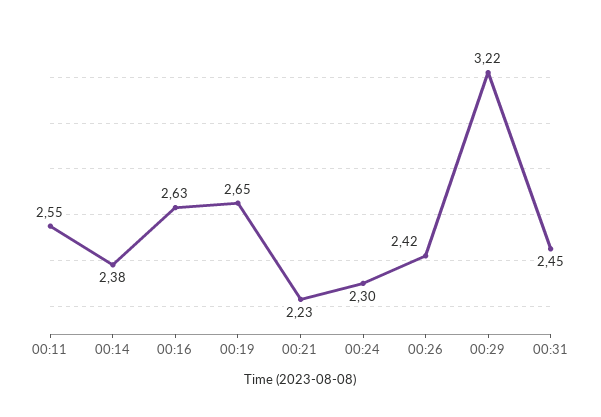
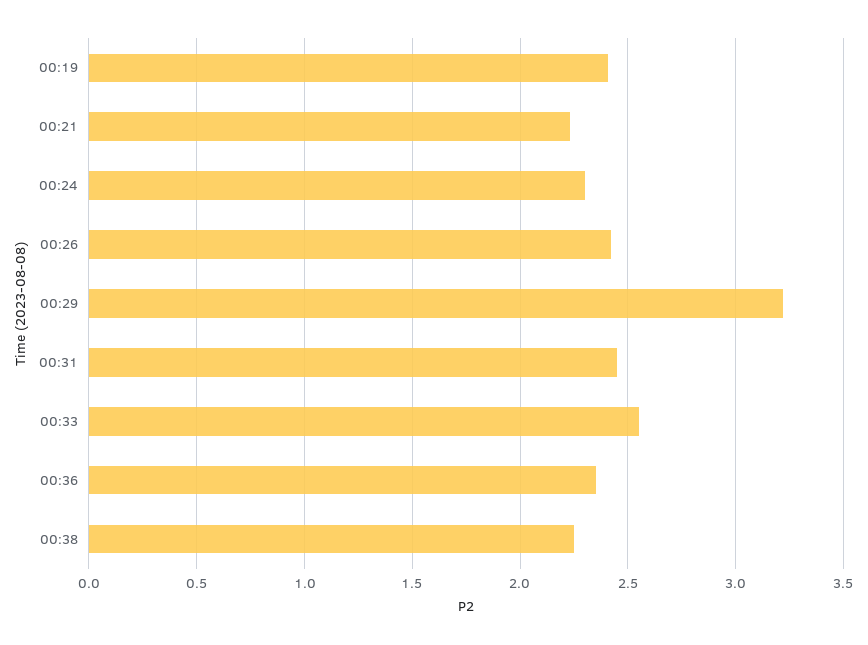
00:11: 2.55 -> none
00:14: 2.38 -> none
00:16: 2.63 -> none
00:19: 2.65 -> 2.4
00:33: none -> 2.55
00:36: none -> 2.35
00:38: none -> 2.25

